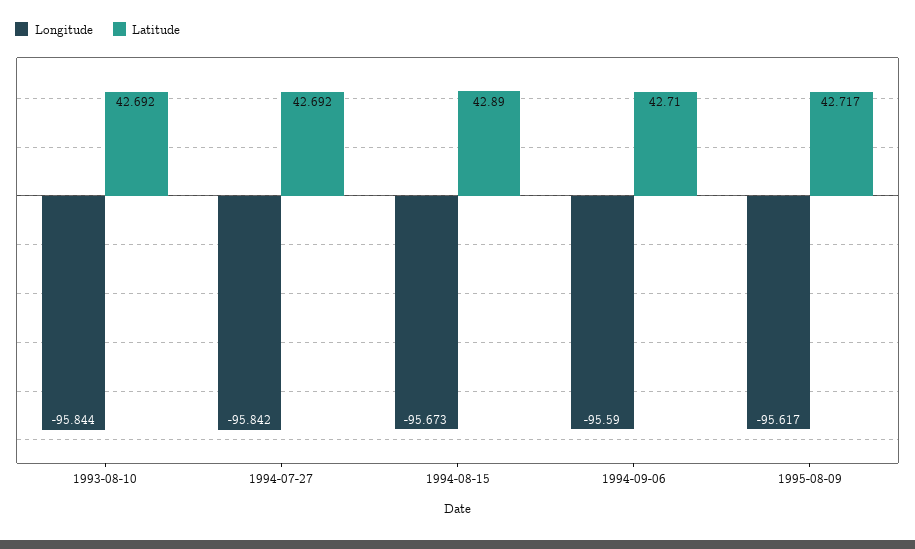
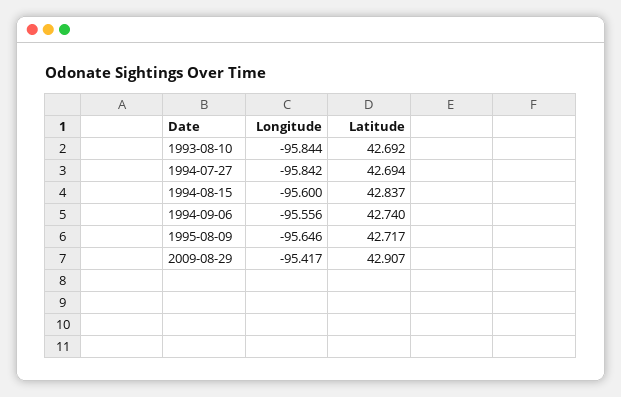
Latitude, 1994-07-27: 42.692 -> 42.694
Longitude, 1994-08-15: -95.673 -> -95.6
Latitude, 1994-08-15: 42.89 -> 42.837
Longitude, 1994-09-06: -95.59 -> -95.556
Latitude, 1994-09-06: 42.71 -> 42.74
Longitude, 1995-08-09: -95.617 -> -95.646
Longitude, 2009-08-29: none -> -95.417
Latitude, 2009-08-29: none -> 42.907

